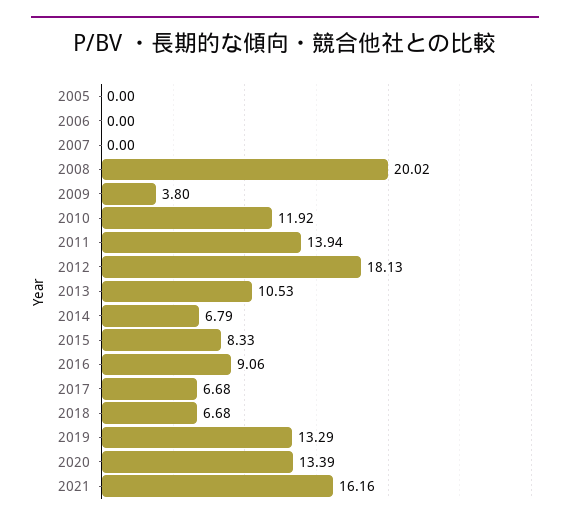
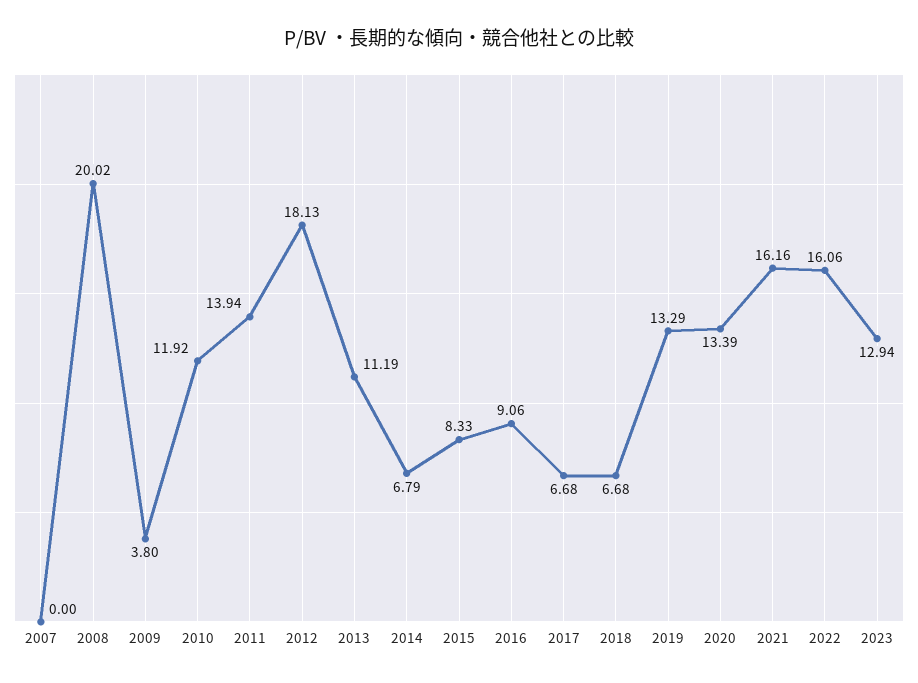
2005: 0 -> none
2006: 0 -> none
2013: 10.53 -> 11.19
2022: none -> 16.06
2023: none -> 12.94

